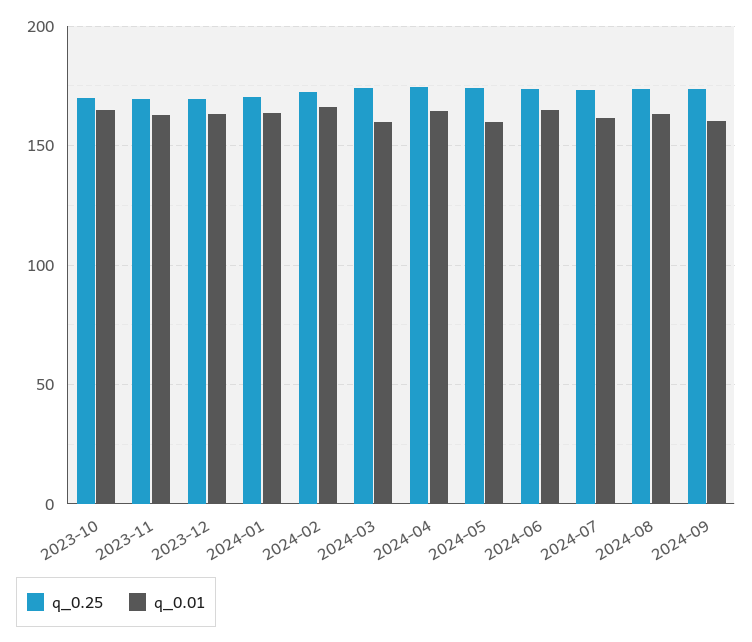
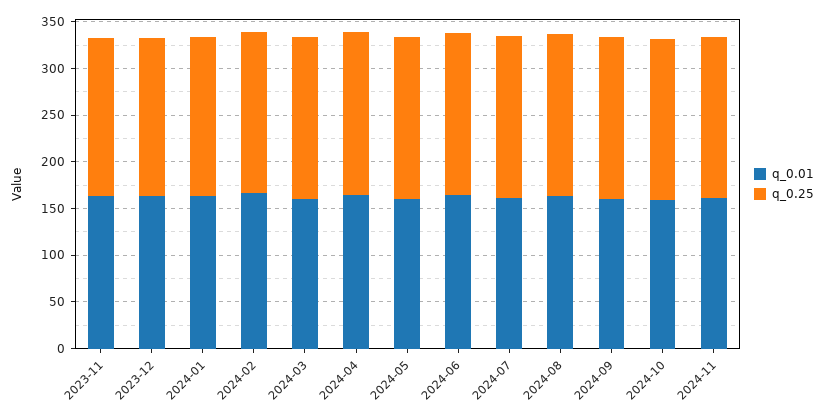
q_0.25, 2023-10: 170 -> none
q_0.01, 2023-10: 165 -> none
q_0.01, 2024-10: none -> 160
q_0.25, 2024-10: none -> 170
q_0.01, 2024-11: none -> 160
q_0.25, 2024-11: none -> 170

